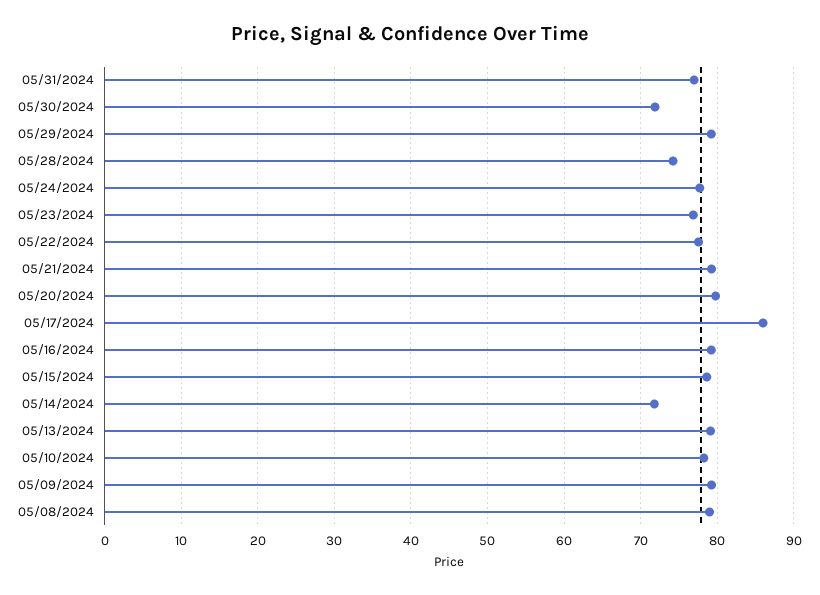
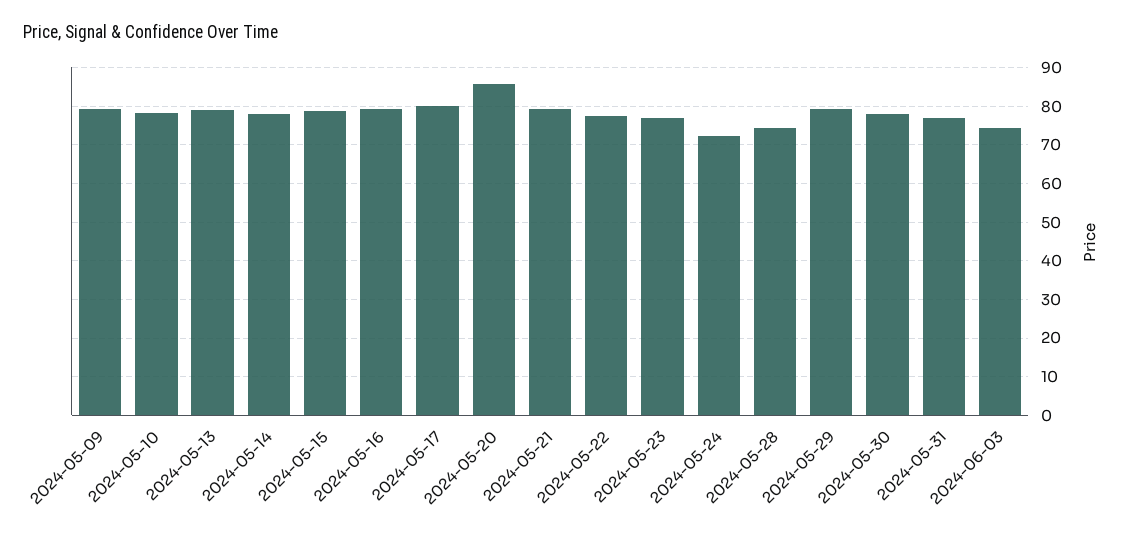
05/30/2024: 72 -> 78
05/24/2024: 78 -> 72
05/20/2024: 80 -> 86
05/17/2024: 86 -> 80
05/14/2024: 72 -> 78
05/08/2024: 79 -> none
2024-06-03: none -> 74

